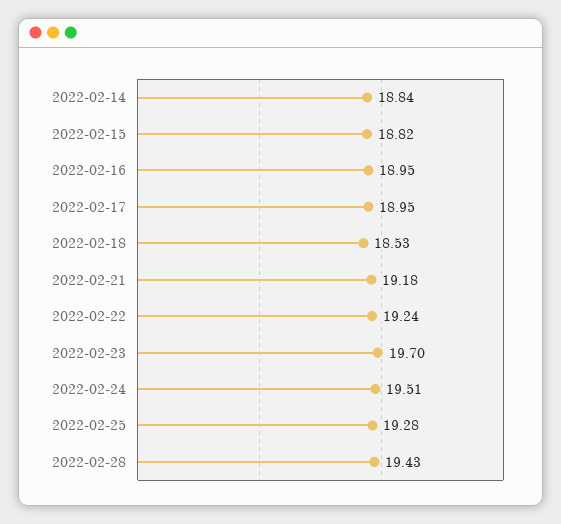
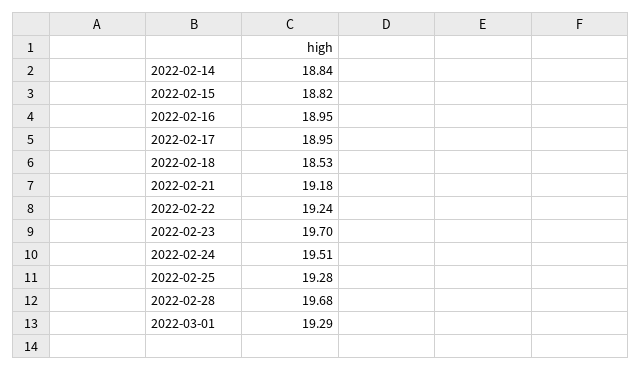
2022-02-28: 19.43 -> 19.68
2022-03-01: none -> 19.29

